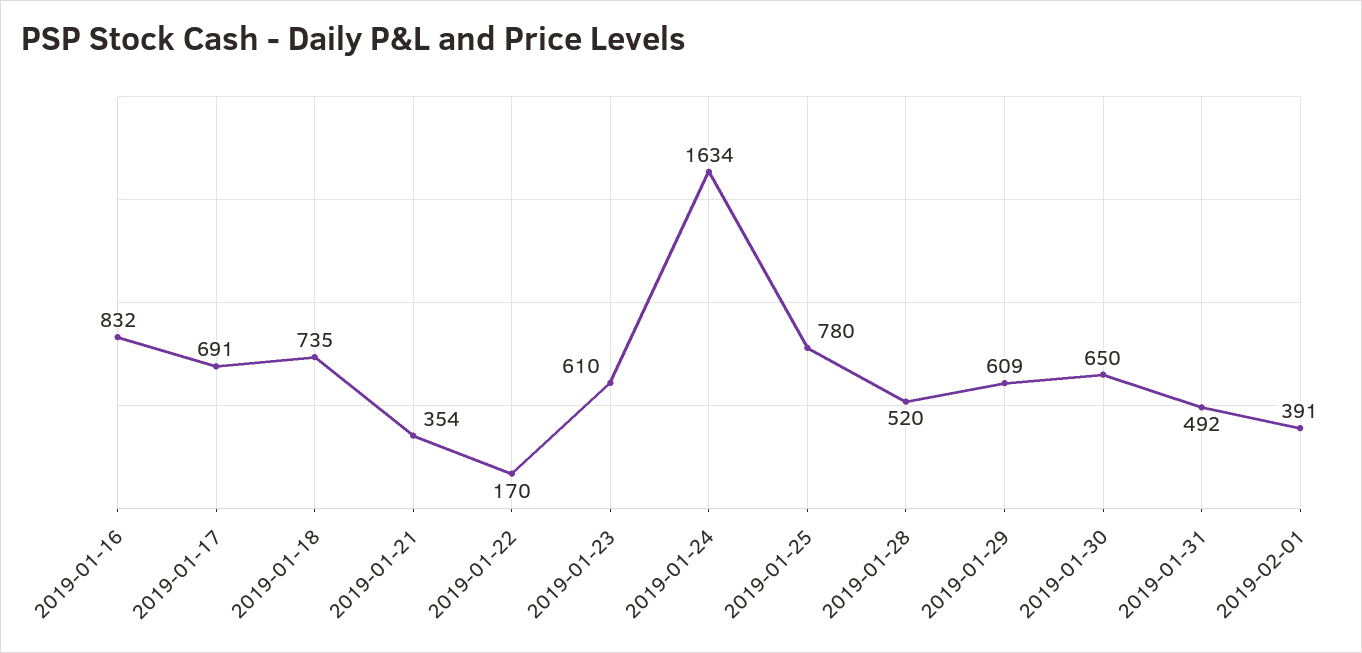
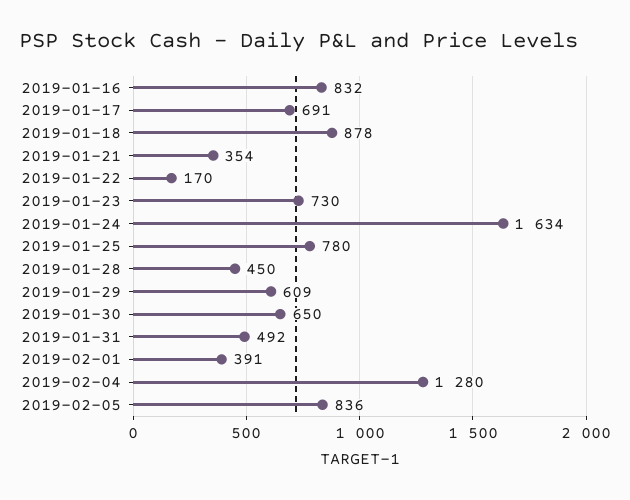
2019-01-18: 735 -> 878
2019-01-23: 610 -> 730
2019-01-28: 520 -> 450
2019-02-04: none -> 1280
2019-02-05: none -> 836

